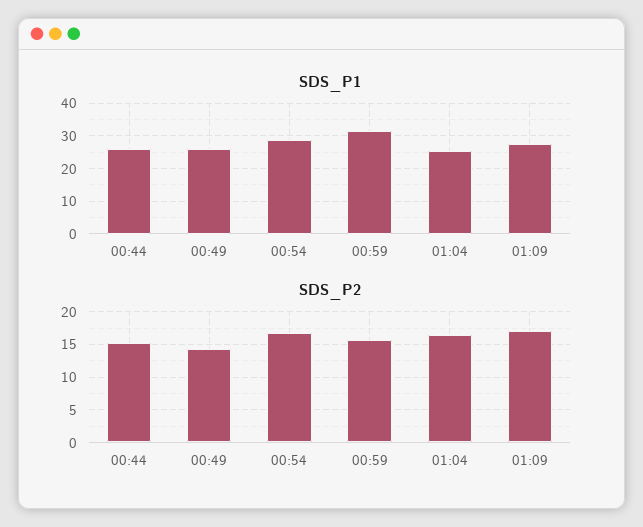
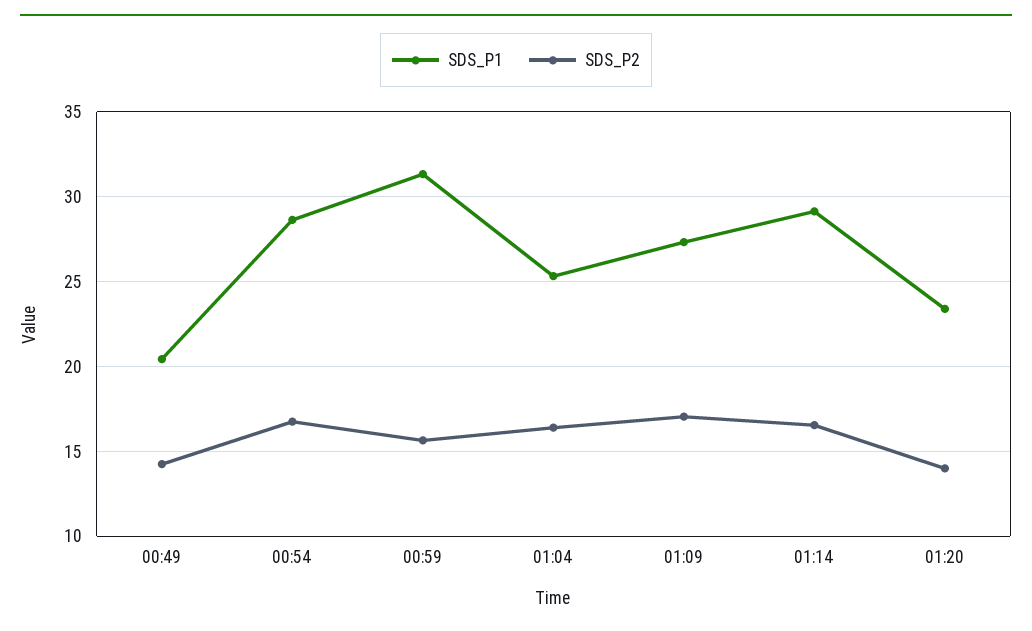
SDS_P1, 00:44: 26 -> none
SDS_P1, 00:49: 26 -> 20.5
SDS_P2, 00:44: 15 -> none
SDS_P1, 01:14: none -> 29
SDS_P2, 01:14: none -> 16.5
SDS_P1, 01:20: none -> 23.5
SDS_P2, 01:20: none -> 14

